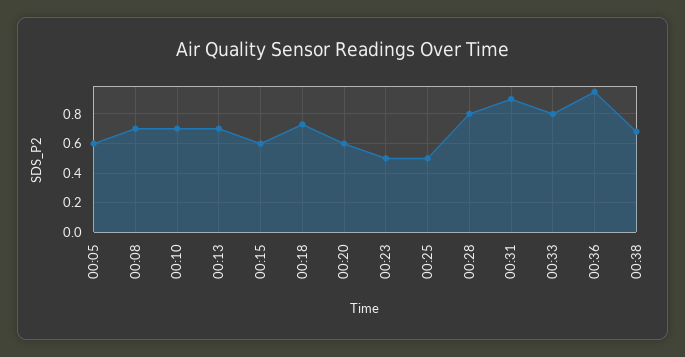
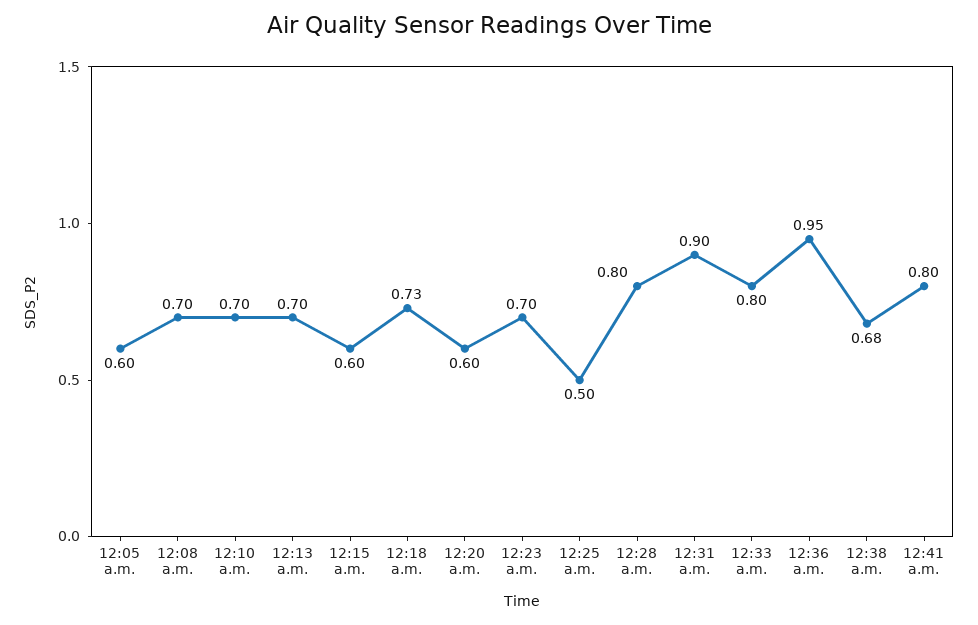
00:23: 0.5 -> 0.7
12:41 a.m.: none -> 0.8

